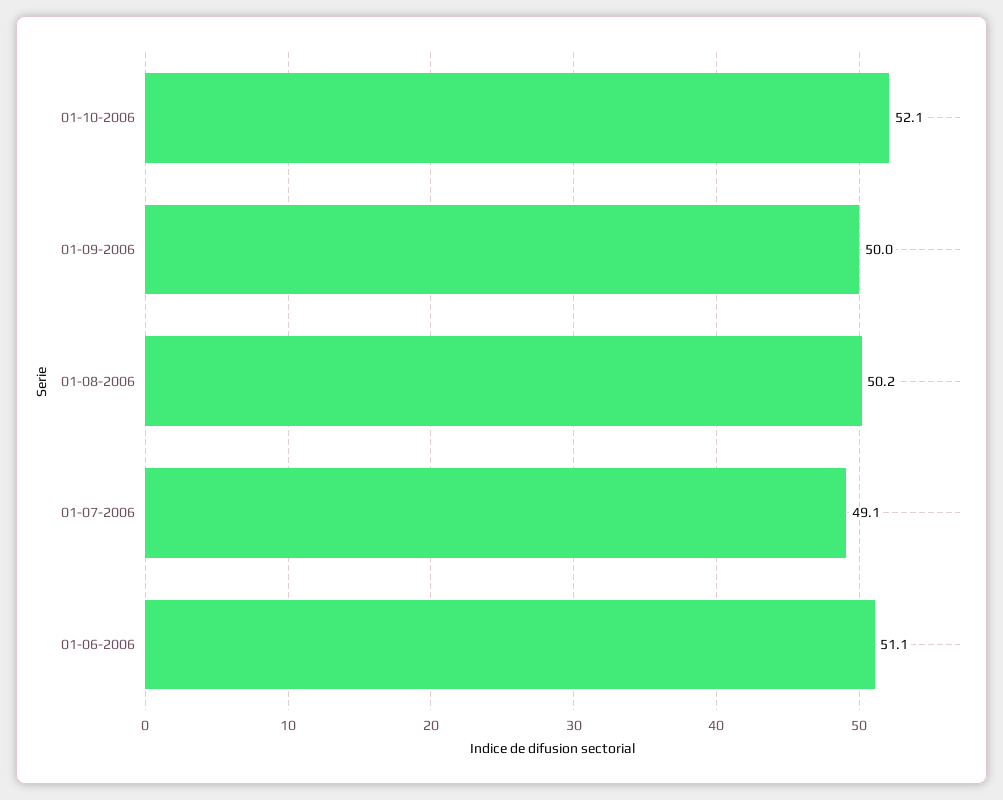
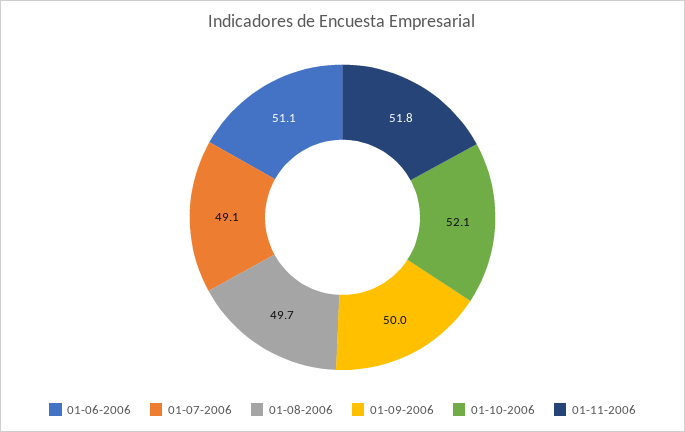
01-08-2006: 50.2 -> 49.7
01-11-2006: none -> 51.8

